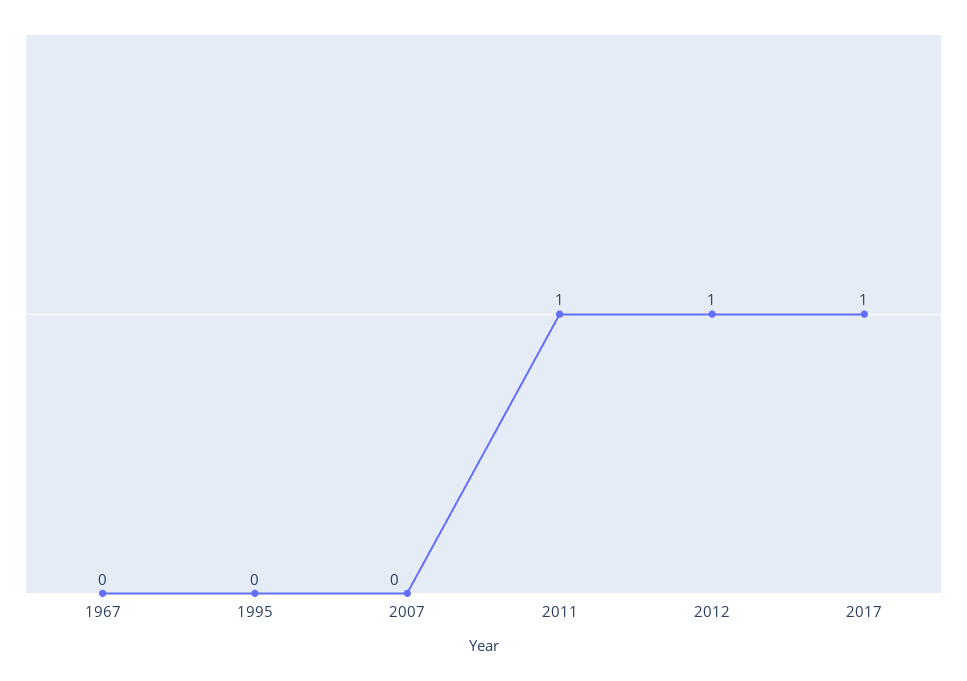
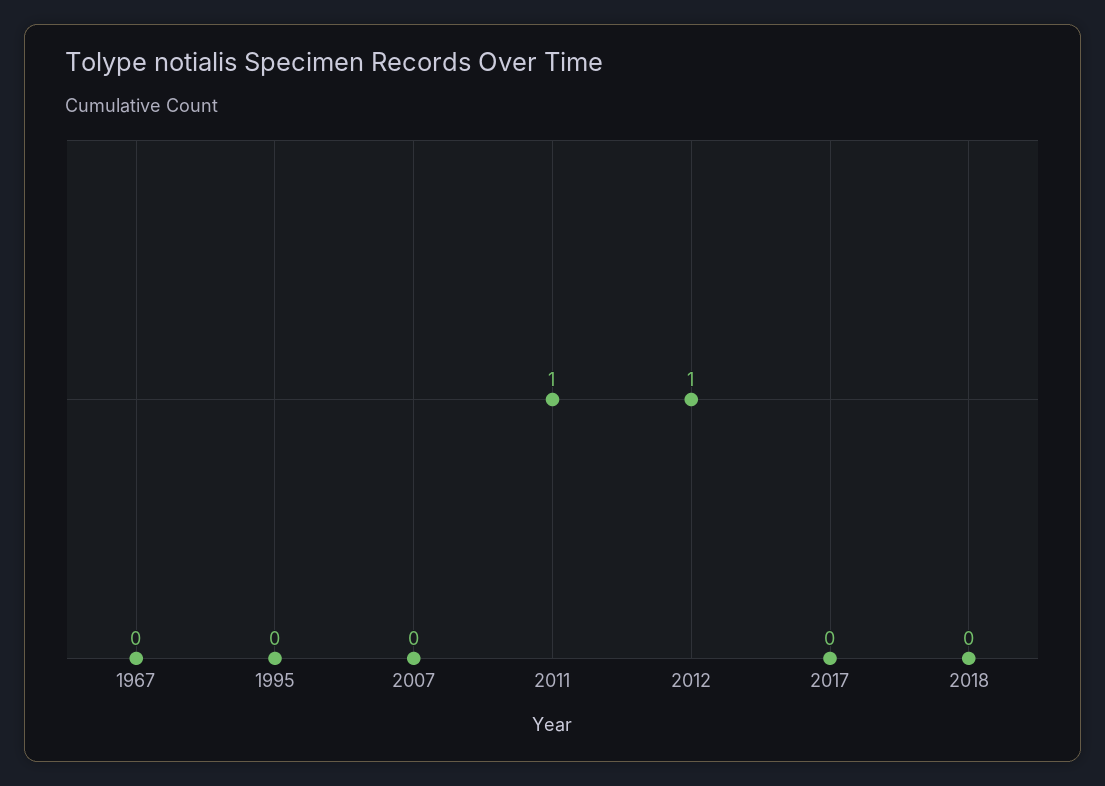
2017: 1 -> 0
2018: none -> 0

